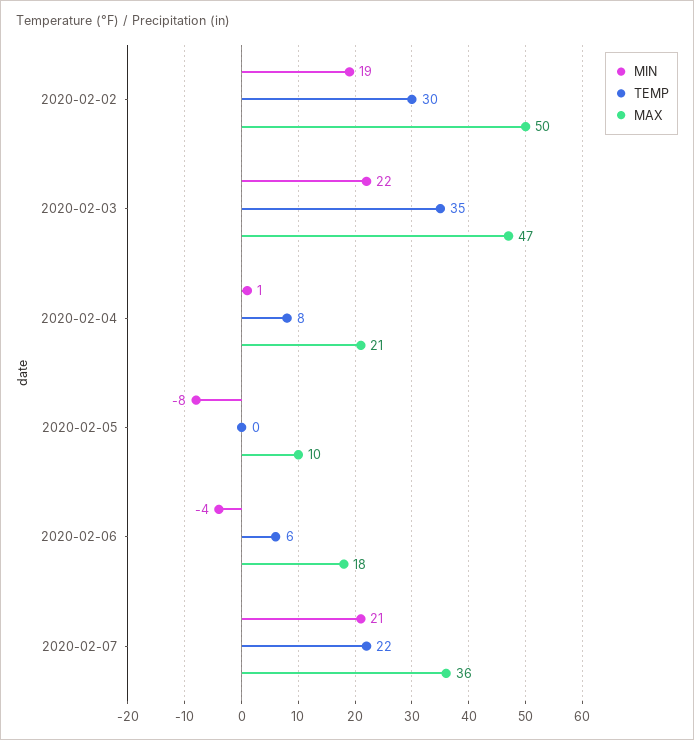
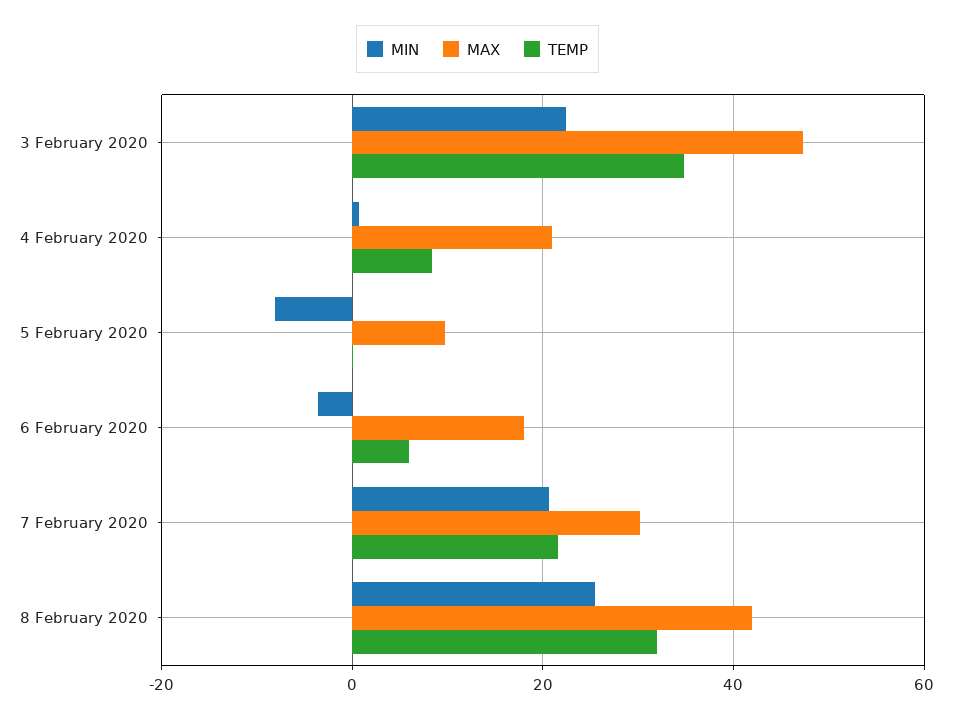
MIN, 2020-02-02: 19 -> none
TEMP, 2020-02-02: 30 -> none
MAX, 2020-02-02: 50 -> none
MAX, 2020-02-07: 36 -> 30
MIN, 8 February 2020: none -> 26
MAX, 8 February 2020: none -> 42
TEMP, 8 February 2020: none -> 32

